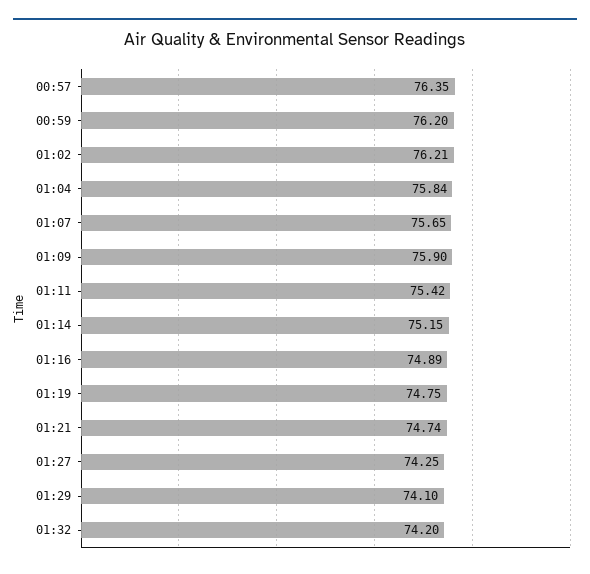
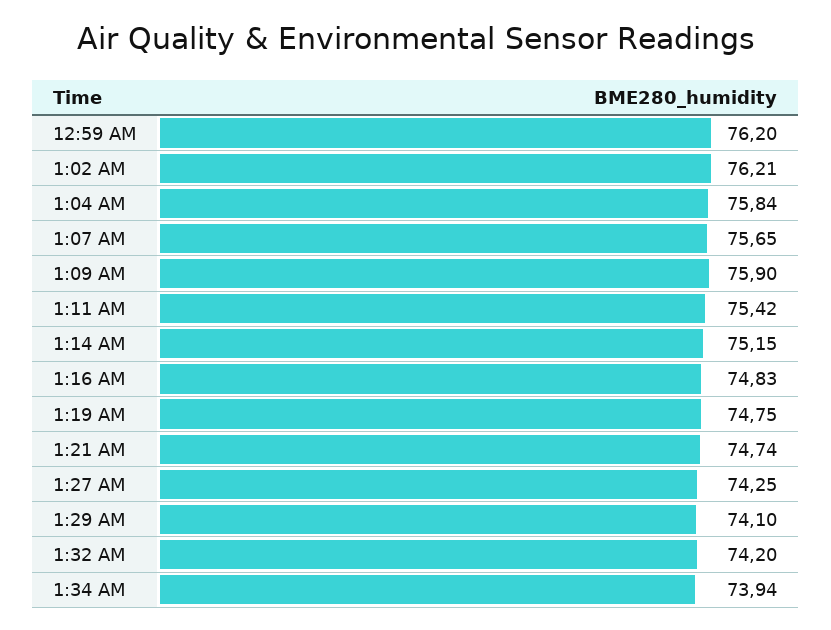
00:57: 76.35 -> none
01:16: 74.89 -> 74.83
1:34 AM: none -> 73.94

